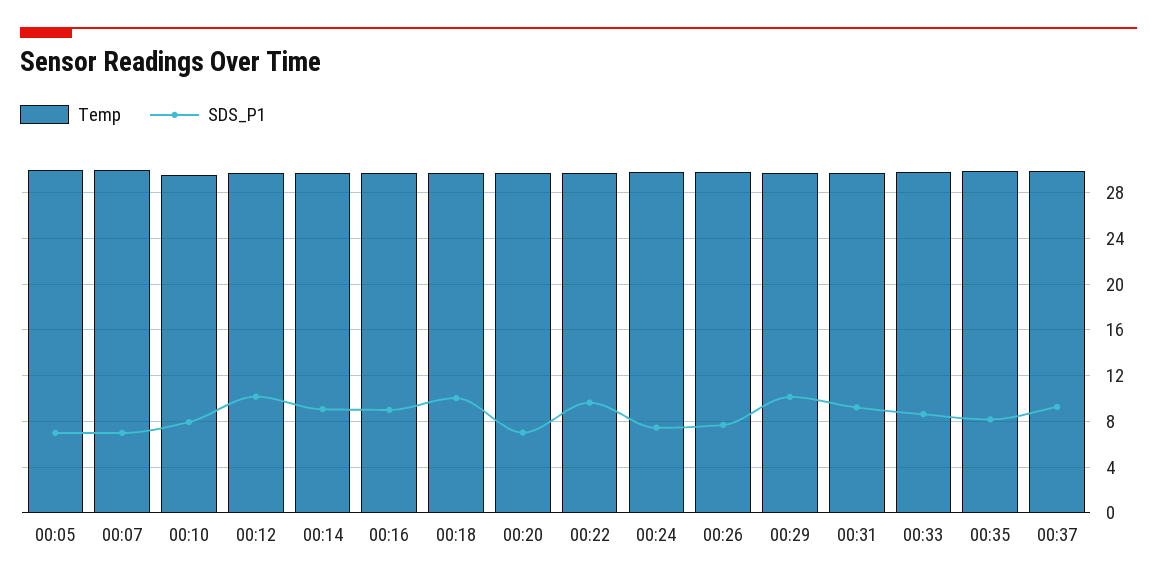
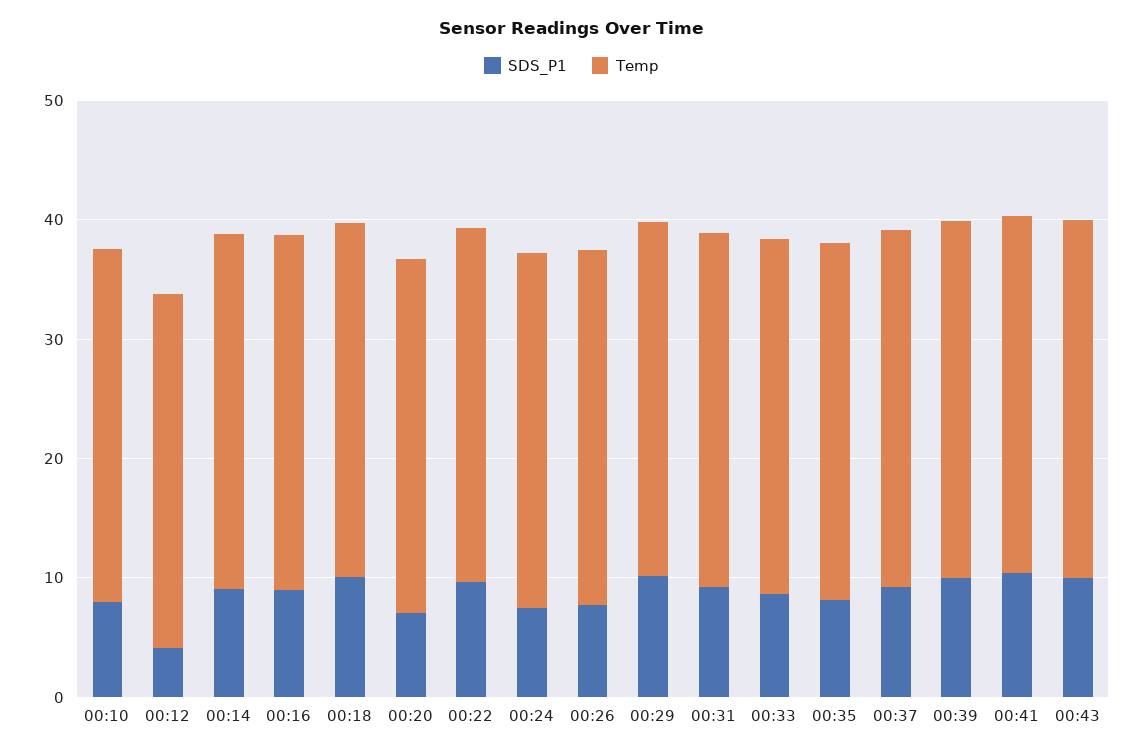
Temp, 00:05: 30 -> none
SDS_P1, 00:05: 7 -> none
Temp, 00:07: 30 -> none
SDS_P1, 00:07: 7 -> none
SDS_P1, 00:12: 10 -> 4
SDS_P1, 00:39: none -> 10
Temp, 00:39: none -> 30
SDS_P1, 00:41: none -> 10
Temp, 00:41: none -> 30
SDS_P1, 00:43: none -> 10
Temp, 00:43: none -> 30

